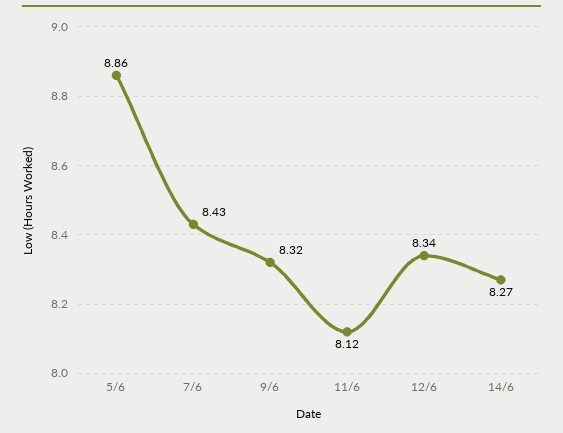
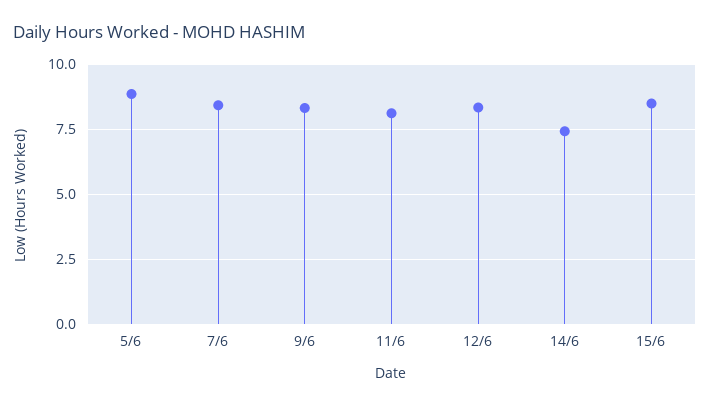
14/6: 8.27 -> 7.5
15/6: none -> 8.5

